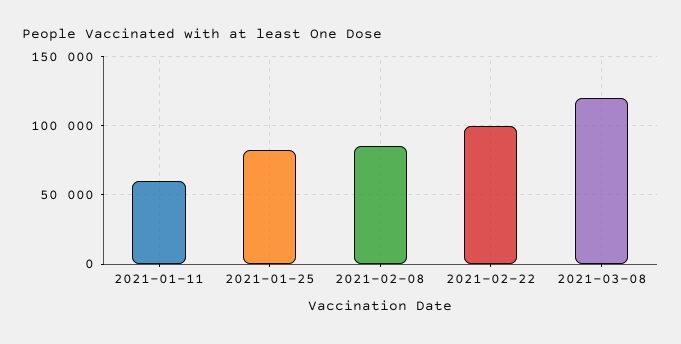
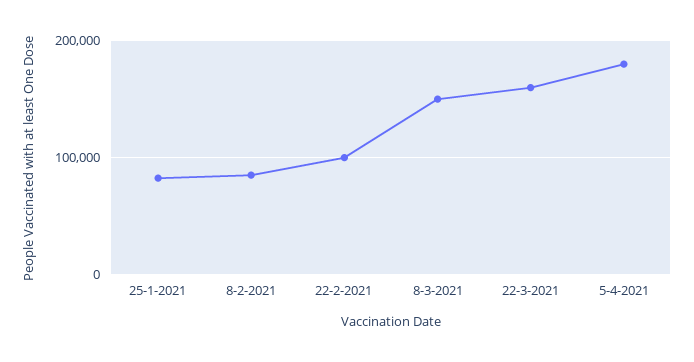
2021-01-11: 60000 -> none
2021-03-08: 120000 -> 150000
22-3-2021: none -> 160000
5-4-2021: none -> 180000

